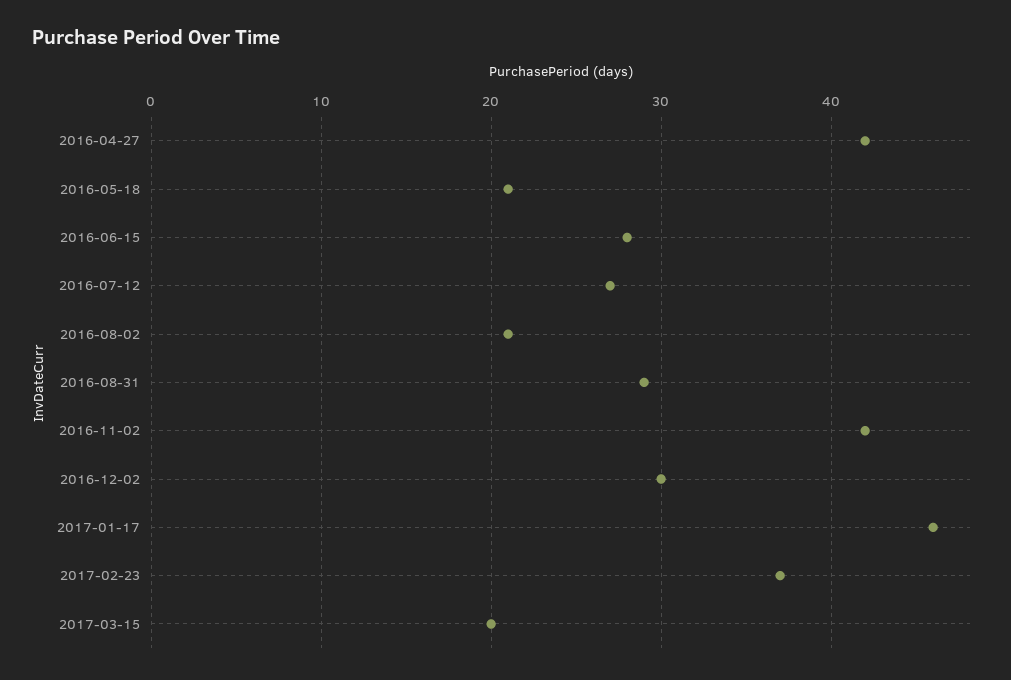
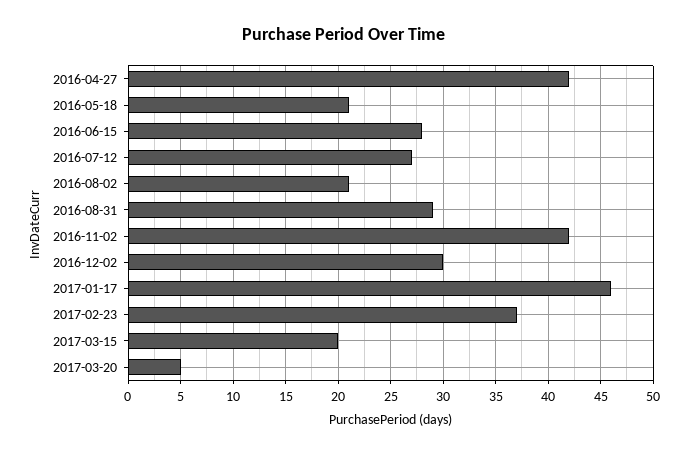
2017-03-20: none -> 5

